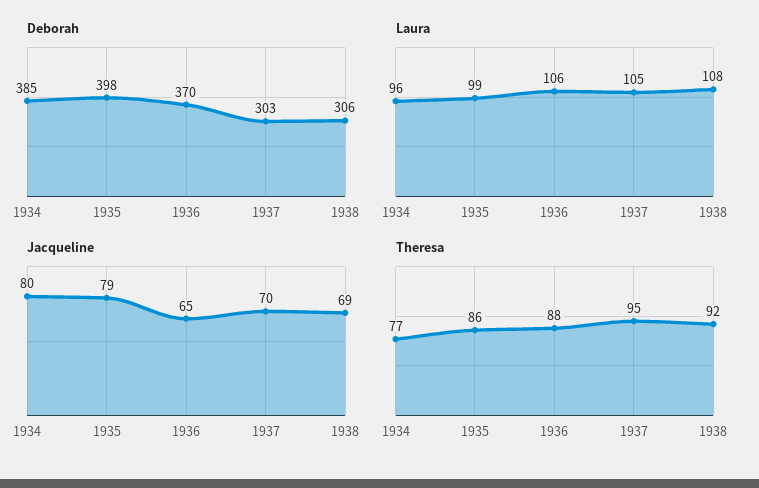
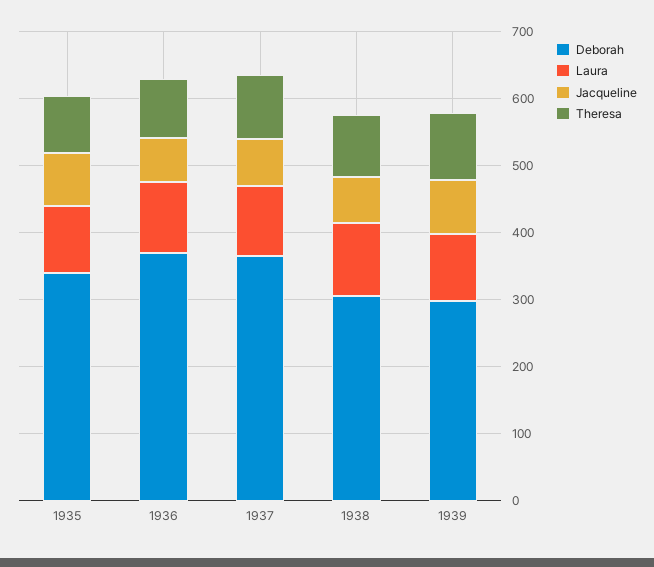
Deborah, 1934: 385 -> none
Deborah, 1935: 398 -> 340
Deborah, 1937: 303 -> 360
Laura, 1934: 96 -> none
Jacqueline, 1934: 80 -> none
Theresa, 1934: 77 -> none
Deborah, 1939: none -> 300
Laura, 1939: none -> 100
Jacqueline, 1939: none -> 80
Theresa, 1939: none -> 100

